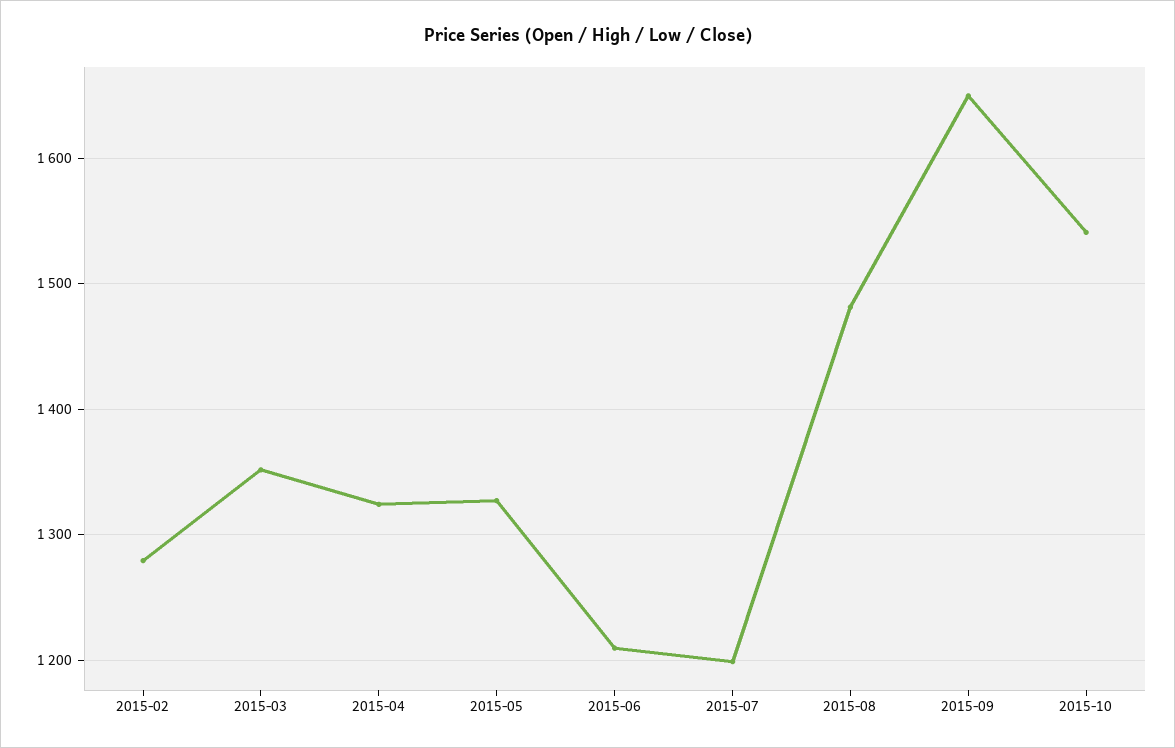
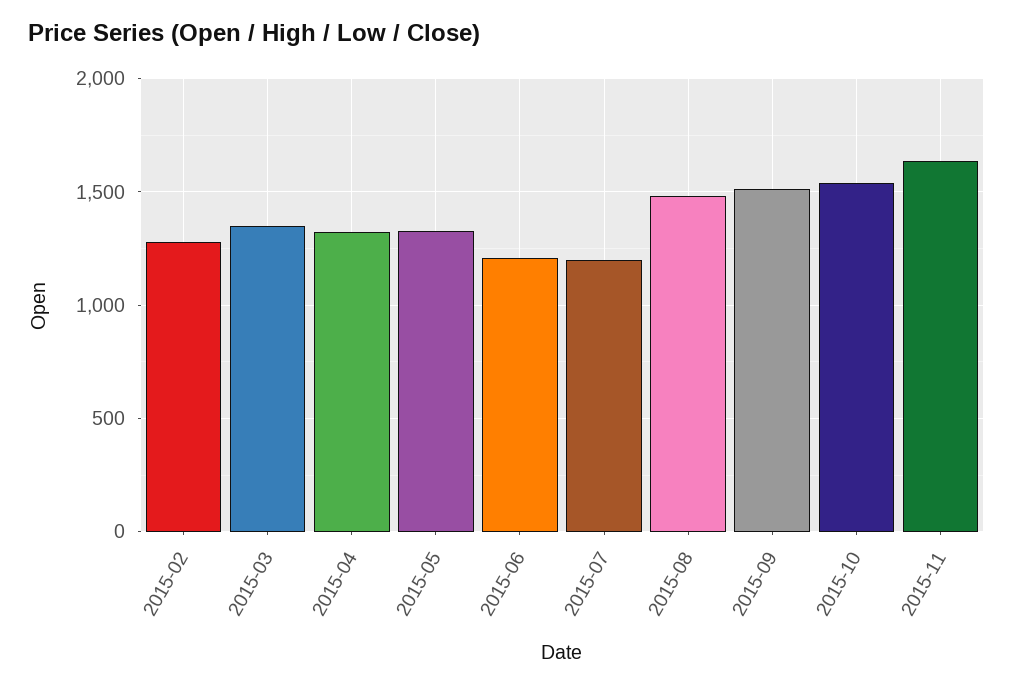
2015-09: 1650 -> 1500
2015-11: none -> 1650

